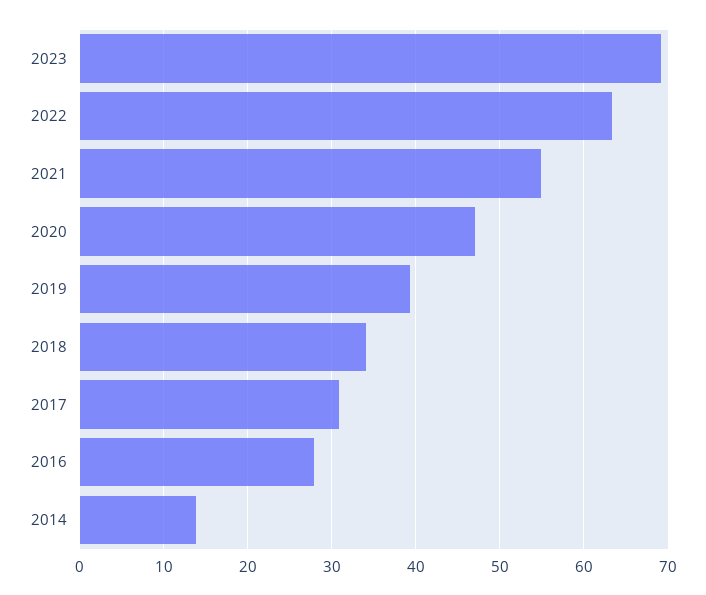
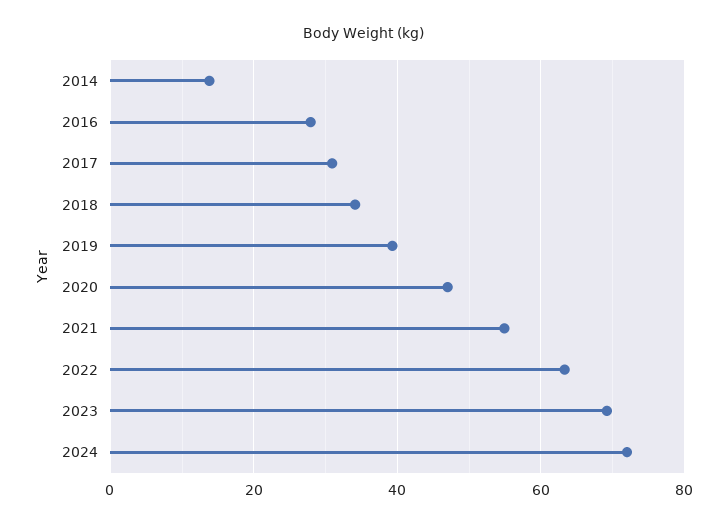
2024: none -> 72

